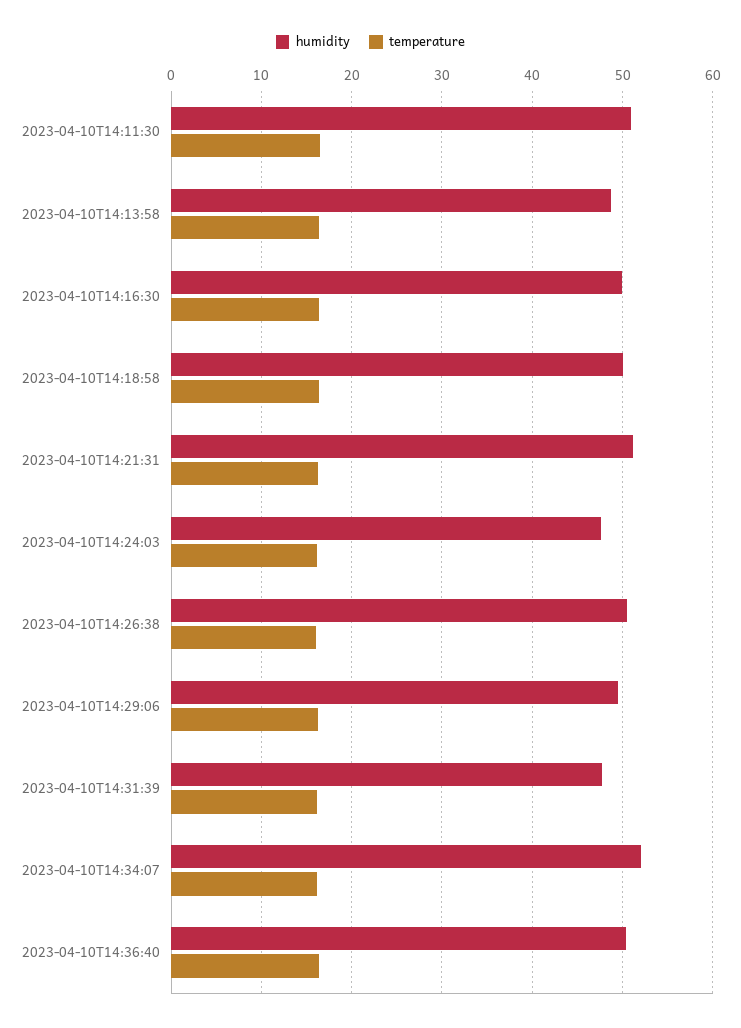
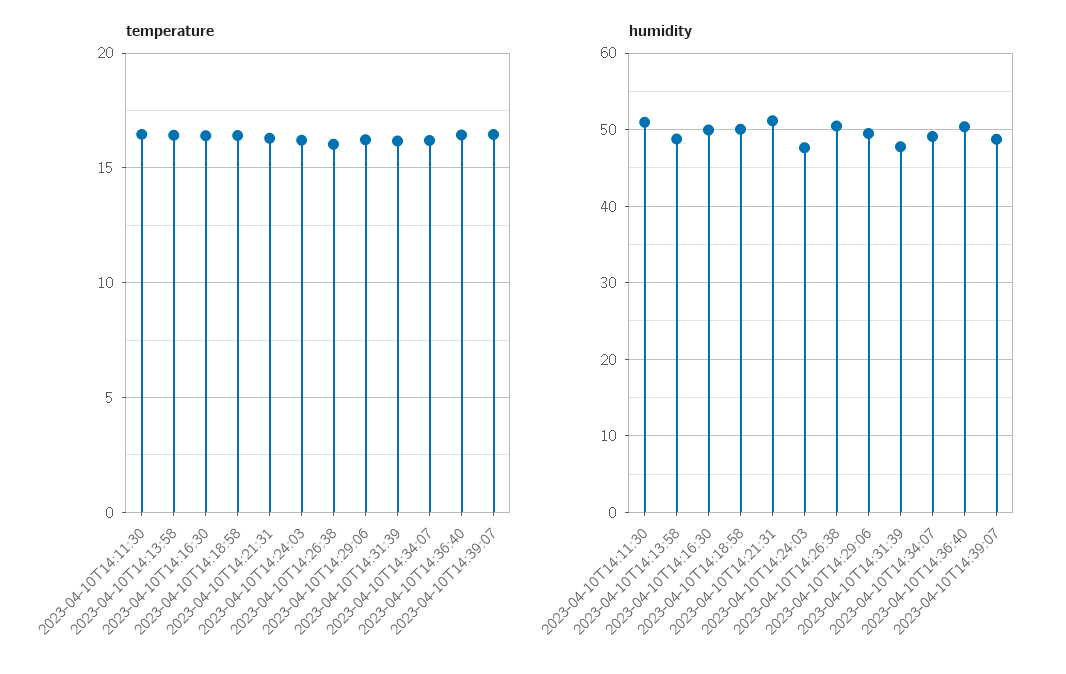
humidity, 2023-04-10T14:34:07: 52 -> 49
temperature, 2023-04-10T14:39:07: none -> 16.5
humidity, 2023-04-10T14:39:07: none -> 49

